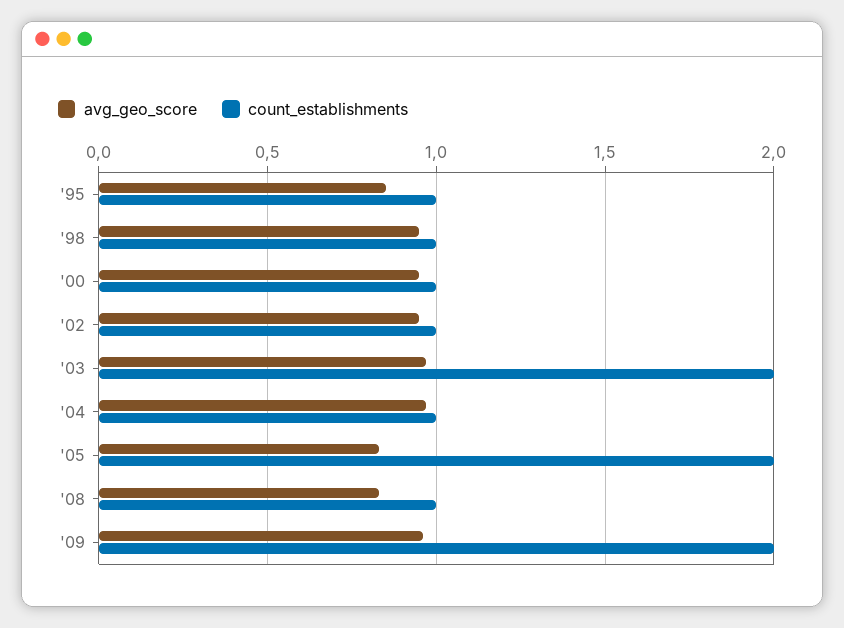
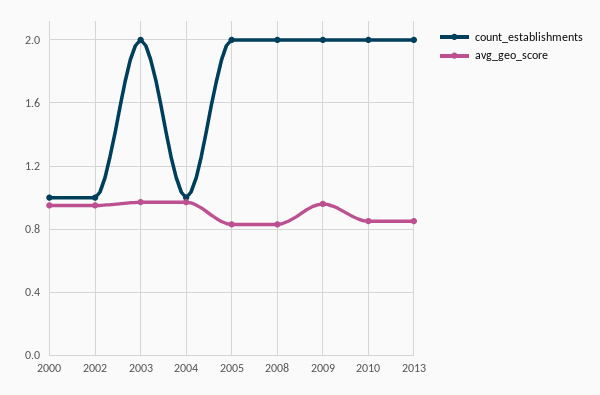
avg_geo_score, '95: 0.85 -> none
count_establishments, '95: 1 -> none
avg_geo_score, '98: 0.95 -> none
count_establishments, '98: 1 -> none
count_establishments, '08: 1 -> 2
count_establishments, 2010: none -> 2
avg_geo_score, 2010: none -> 0.85
count_establishments, 2013: none -> 2
avg_geo_score, 2013: none -> 0.85

